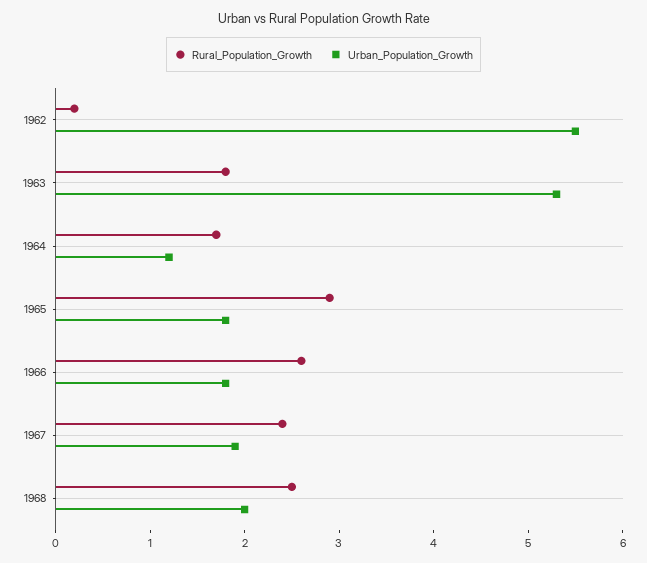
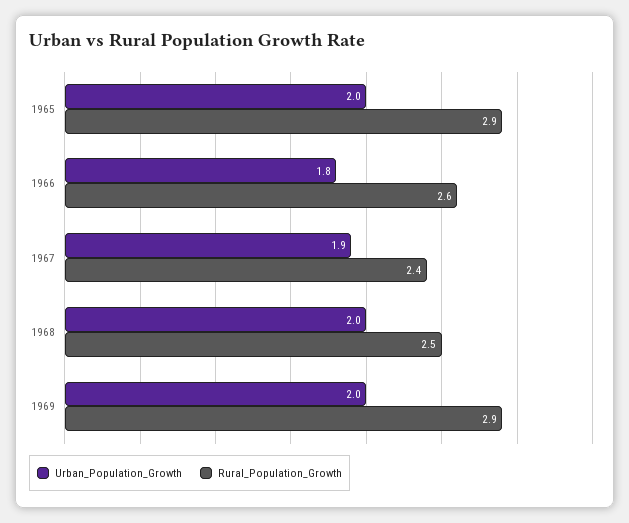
Rural_Population_Growth, 1962: 0.2 -> none
Urban_Population_Growth, 1962: 5.5 -> none
Rural_Population_Growth, 1963: 1.8 -> none
Urban_Population_Growth, 1963: 5.3 -> none
Rural_Population_Growth, 1964: 1.7 -> none
Urban_Population_Growth, 1964: 1.2 -> none
Urban_Population_Growth, 1965: 1.8 -> 2
Urban_Population_Growth, 1969: none -> 2
Rural_Population_Growth, 1969: none -> 2.9

